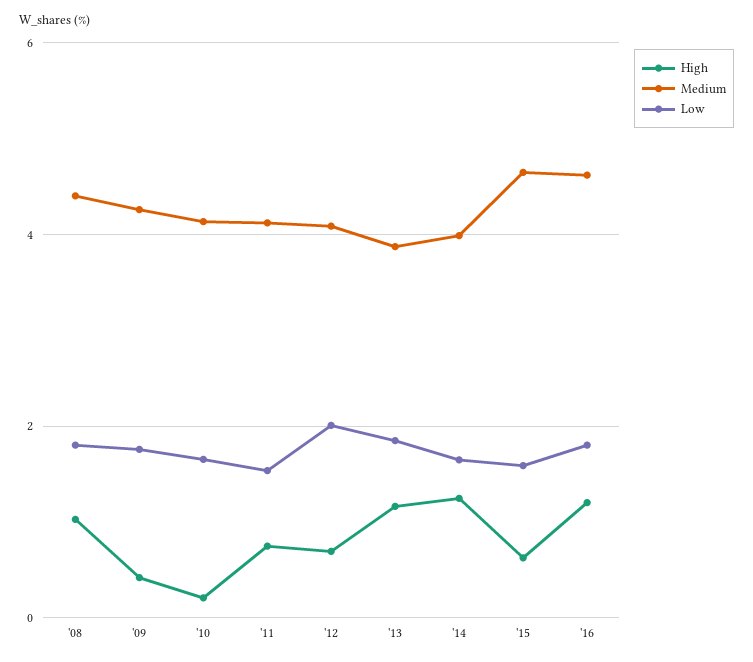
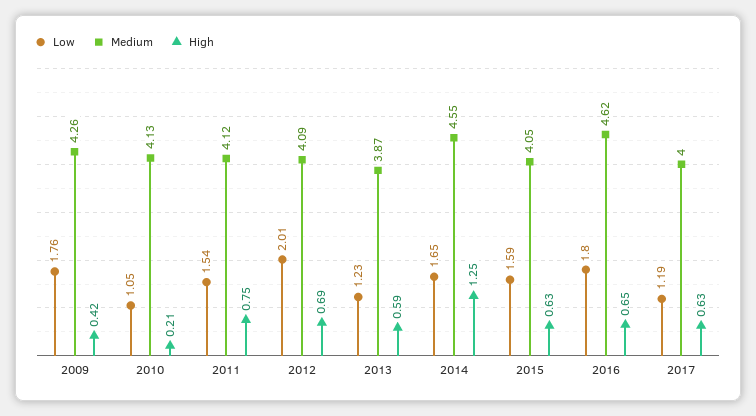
High, '08: 1 -> none
Medium, '08: 4.4 -> none
Low, '08: 1.8 -> none
Low, '10: 1.6 -> 1.05
High, '13: 1.2 -> 0.59
Low, '13: 1.8 -> 1.23
Medium, '14: 4 -> 4.55
Medium, '15: 4.6 -> 4.05
High, '16: 1.2 -> 0.65
Low, 2017: none -> 1.19
Medium, 2017: none -> 4
High, 2017: none -> 0.63

